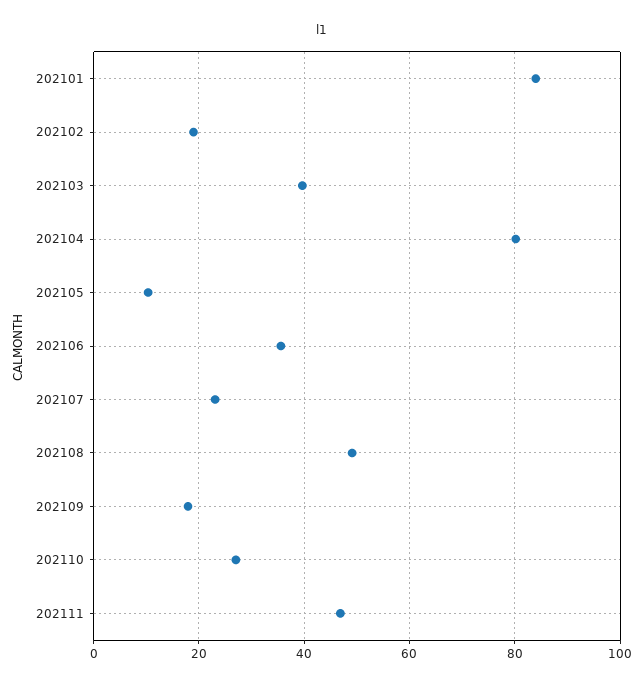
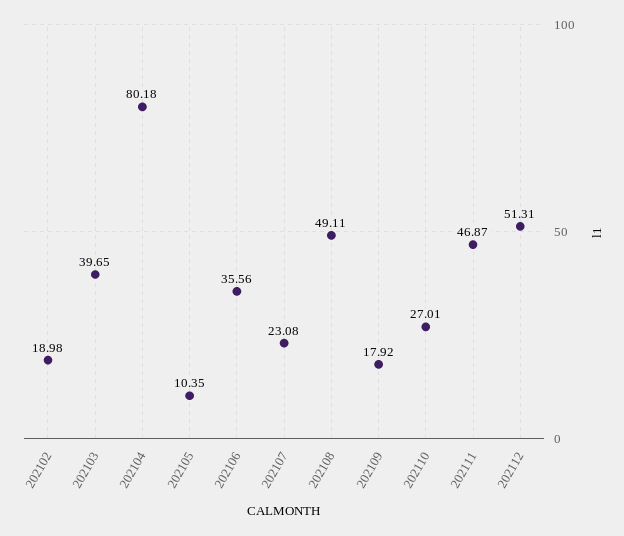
202101: 84 -> none
202112: none -> 51.31

